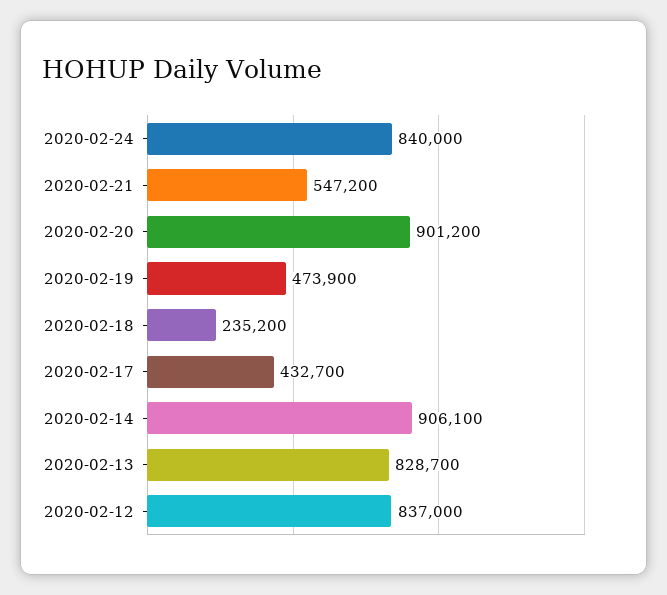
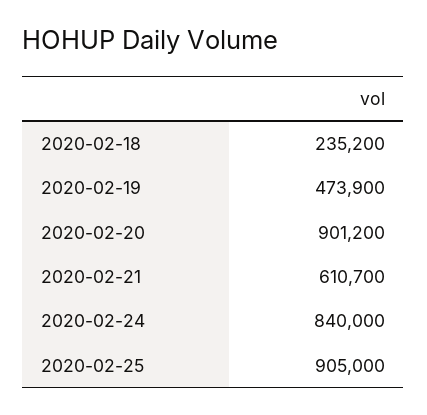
2020-02-21: 547200 -> 610700
2020-02-17: 432700 -> none
2020-02-14: 906100 -> none
2020-02-13: 828700 -> none
2020-02-12: 837000 -> none
2020-02-25: none -> 905000

